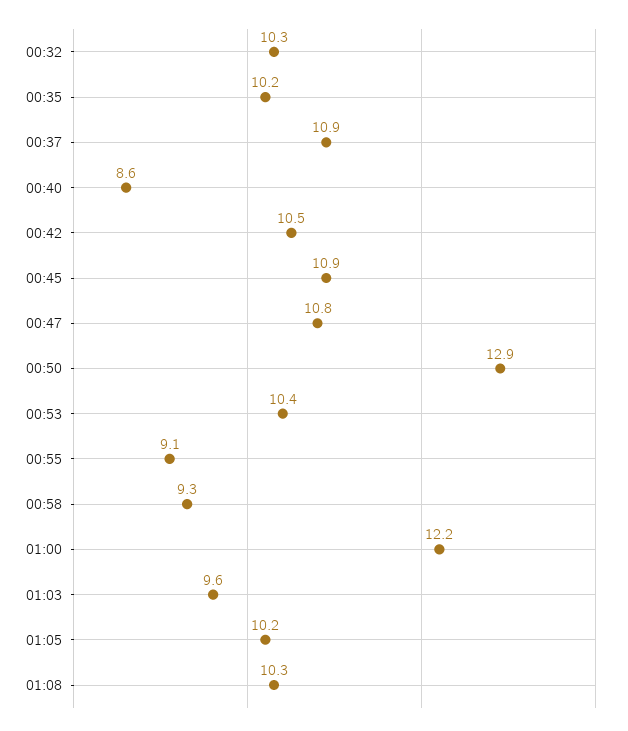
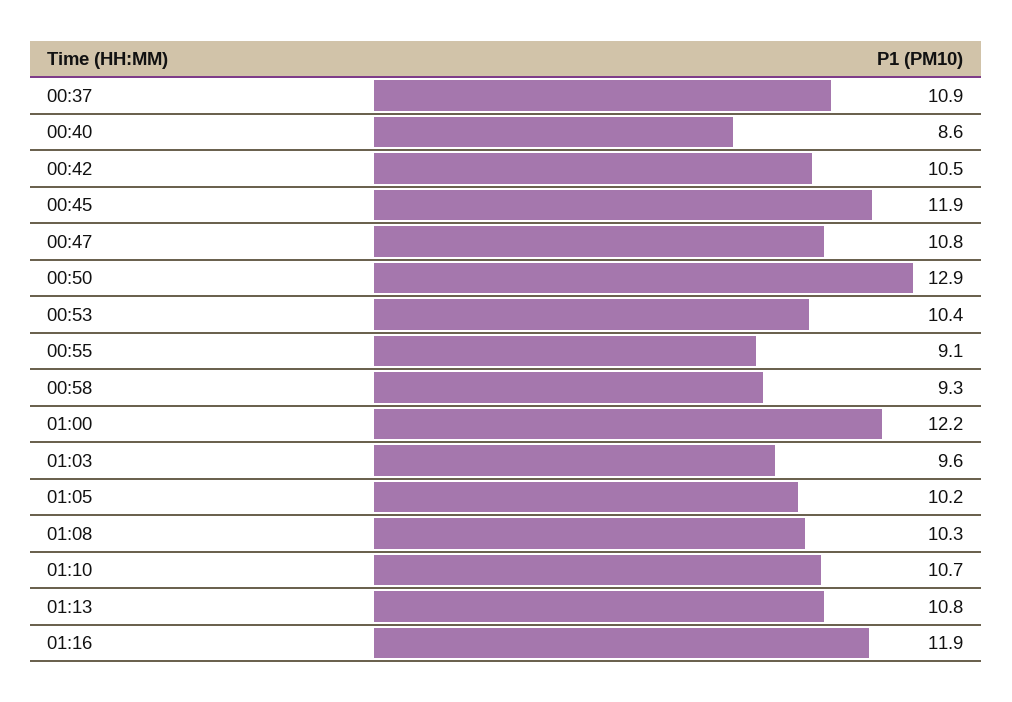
00:32: 10.3 -> none
00:35: 10.2 -> none
00:45: 10.9 -> 11.9
01:10: none -> 10.7
01:13: none -> 10.8
01:16: none -> 11.9

